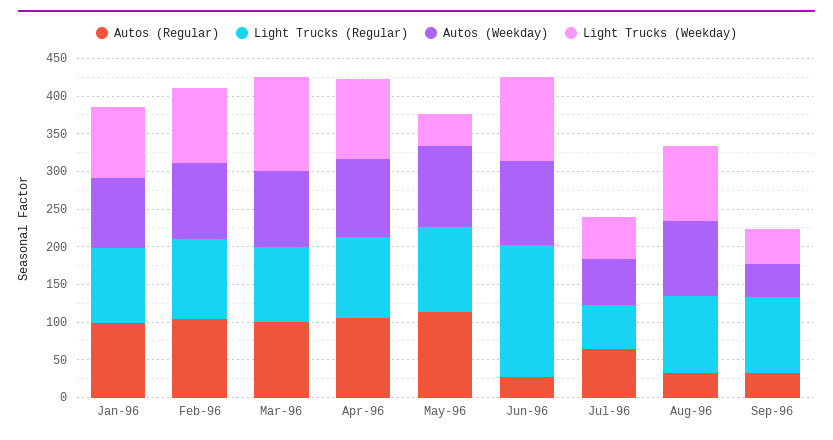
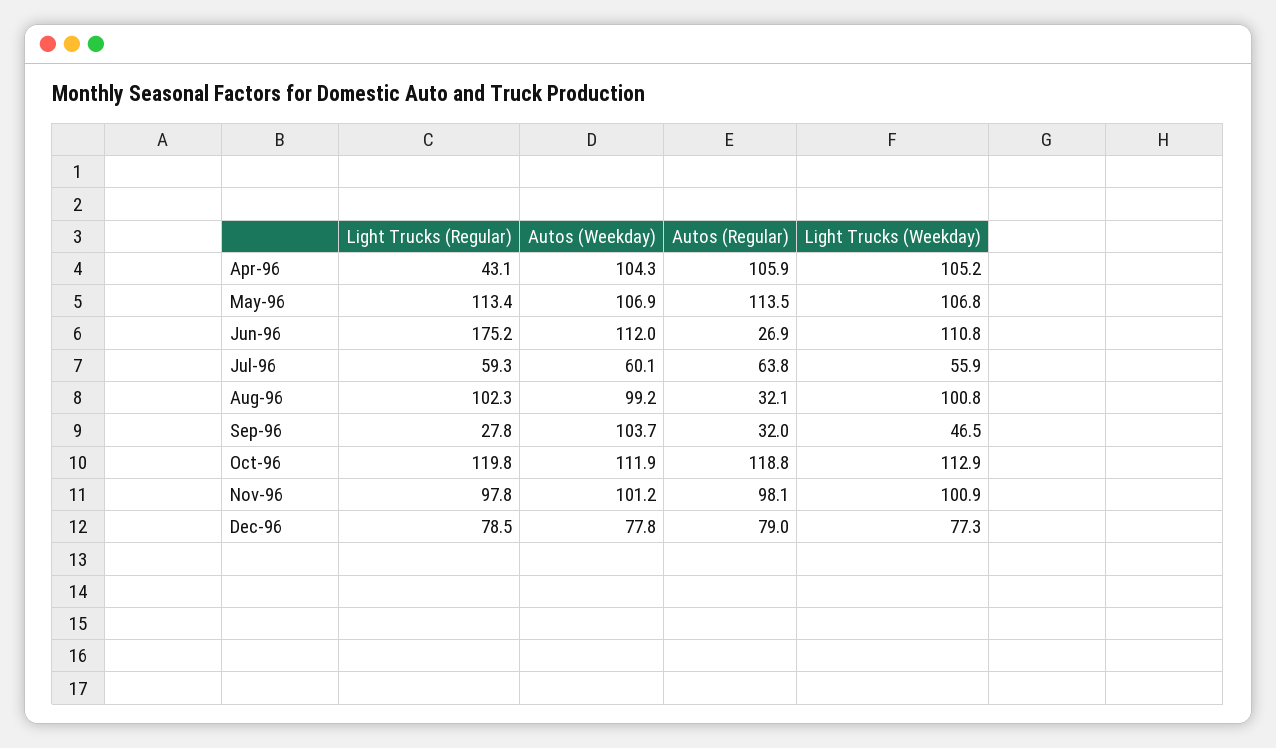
Autos (Regular), Jan-96: 100 -> none
Light Trucks (Regular), Jan-96: 100 -> none
Autos (Weekday), Jan-96: 100 -> none
Light Trucks (Weekday), Jan-96: 100 -> none
Autos (Regular), Feb-96: 100 -> none
Light Trucks (Regular), Feb-96: 100 -> none
Autos (Weekday), Feb-96: 100 -> none
Light Trucks (Weekday), Feb-96: 100 -> none
Autos (Regular), Mar-96: 100 -> none
Light Trucks (Regular), Mar-96: 100 -> none
Autos (Weekday), Mar-96: 100 -> none
Light Trucks (Weekday), Mar-96: 125 -> none
Light Trucks (Regular), Apr-96: 100 -> 43.1
Light Trucks (Weekday), May-96: 50 -> 106.8
Light Trucks (Regular), Sep-96: 100 -> 27.8
Autos (Weekday), Sep-96: 50 -> 103.7
Light Trucks (Regular), Oct-96: none -> 119.8
Autos (Weekday), Oct-96: none -> 111.9
Autos (Regular), Oct-96: none -> 118.8
Light Trucks (Weekday), Oct-96: none -> 112.9
Light Trucks (Regular), Nov-96: none -> 97.8
Autos (Weekday), Nov-96: none -> 101.2
Autos (Regular), Nov-96: none -> 98.1
Light Trucks (Weekday), Nov-96: none -> 100.9
Light Trucks (Regular), Dec-96: none -> 78.5
Autos (Weekday), Dec-96: none -> 77.8
Autos (Regular), Dec-96: none -> 79
Light Trucks (Weekday), Dec-96: none -> 77.3

